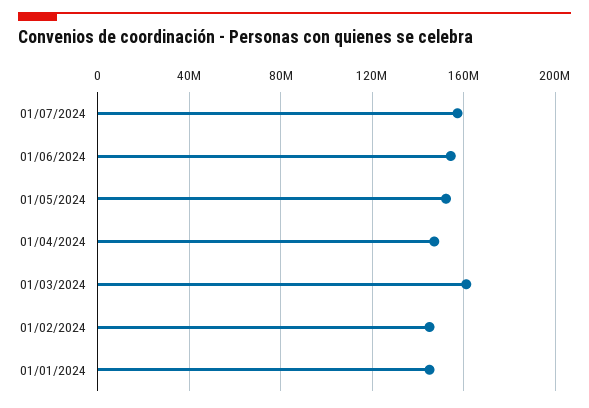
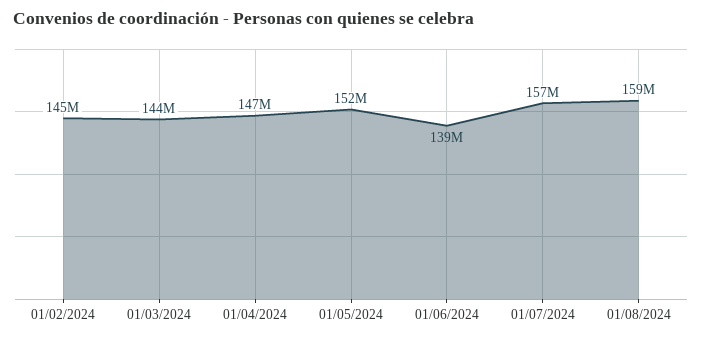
01/06/2024: 155000000 -> 139000000
01/03/2024: 160000000 -> 144000000
01/01/2024: 145000000 -> none
01/08/2024: none -> 159000000

